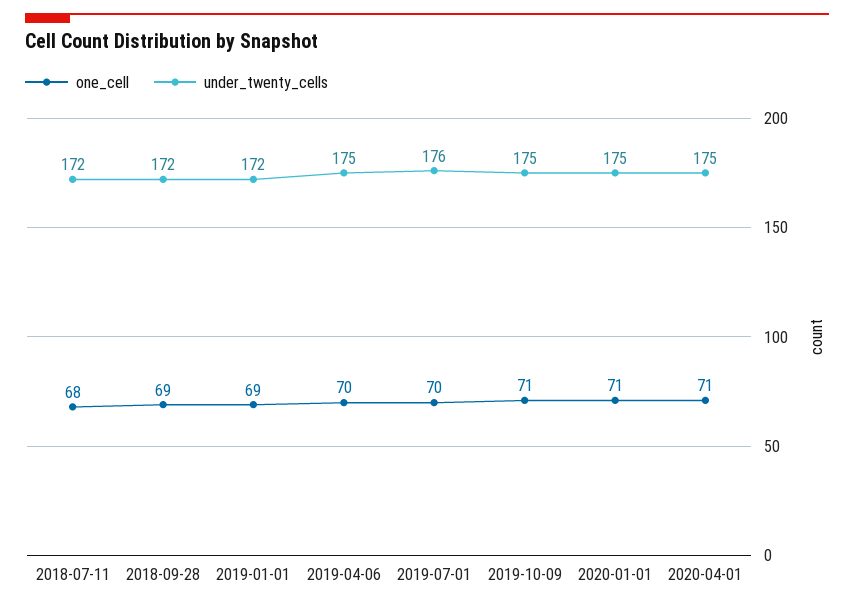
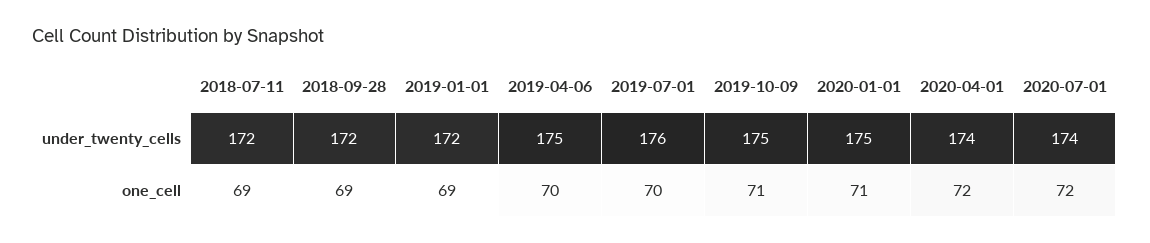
one_cell, 2018-07-11: 68 -> 69
one_cell, 2020-04-01: 71 -> 72
under_twenty_cells, 2020-04-01: 175 -> 174
under_twenty_cells, 2020-07-01: none -> 174
one_cell, 2020-07-01: none -> 72

